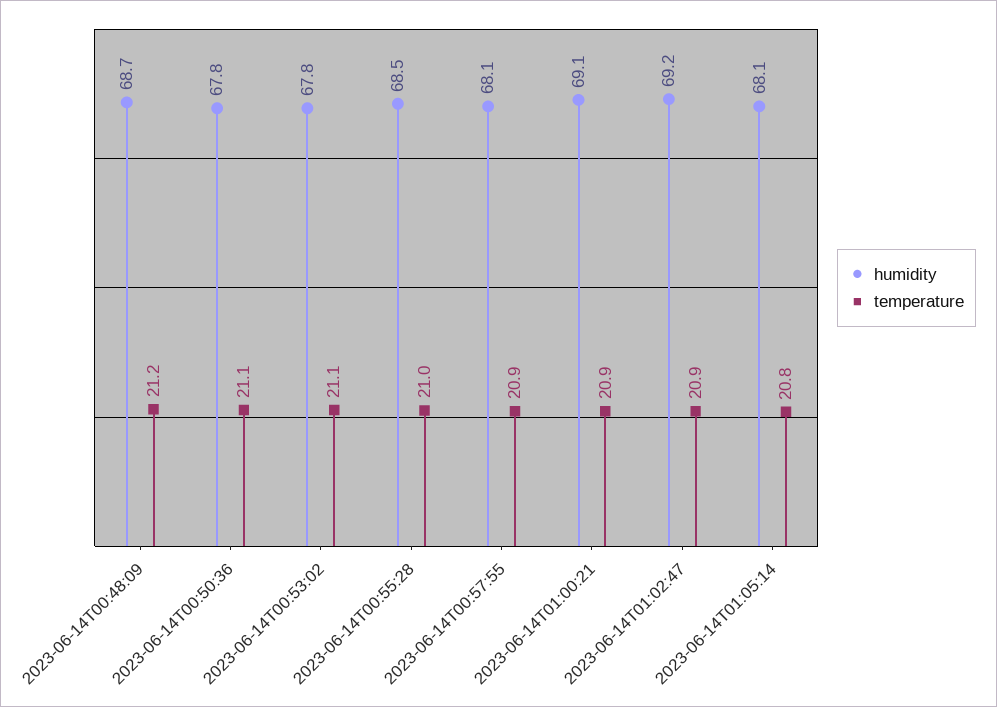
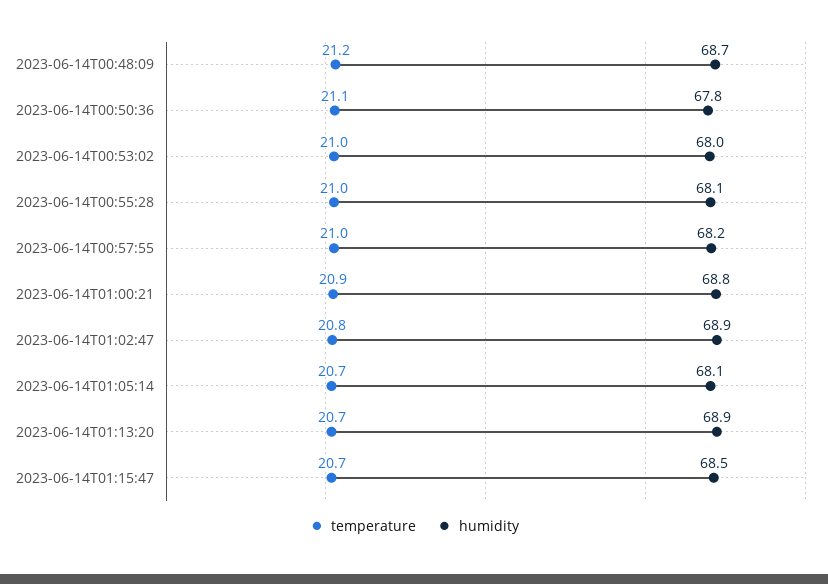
humidity, 2023-06-14T00:53:02: 67.8 -> 68
temperature, 2023-06-14T00:53:02: 21.1 -> 21
humidity, 2023-06-14T00:55:28: 68.5 -> 68.1
humidity, 2023-06-14T00:57:55: 68.1 -> 68.2
temperature, 2023-06-14T00:57:55: 20.9 -> 21
humidity, 2023-06-14T01:00:21: 69.1 -> 68.8
humidity, 2023-06-14T01:02:47: 69.2 -> 68.9
temperature, 2023-06-14T01:02:47: 20.9 -> 20.8
temperature, 2023-06-14T01:05:14: 20.8 -> 20.7
temperature, 2023-06-14T01:13:20: none -> 20.7
humidity, 2023-06-14T01:13:20: none -> 68.9
temperature, 2023-06-14T01:15:47: none -> 20.7
humidity, 2023-06-14T01:15:47: none -> 68.5

